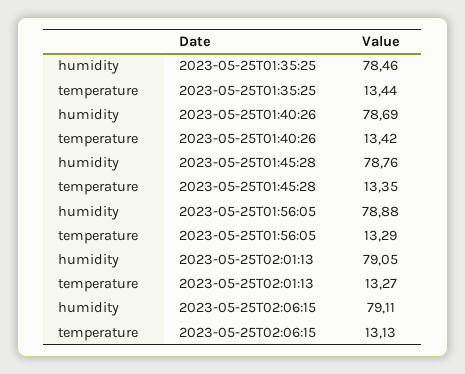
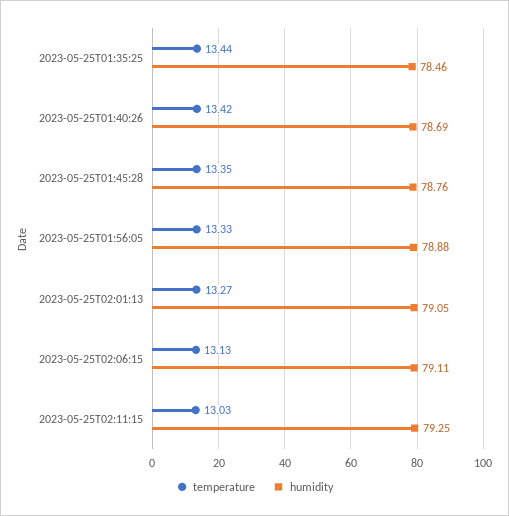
temperature, 2023-05-25T01:56:05: 13.29 -> 13.33
temperature, 2023-05-25T02:11:15: none -> 13.03
humidity, 2023-05-25T02:11:15: none -> 79.25

